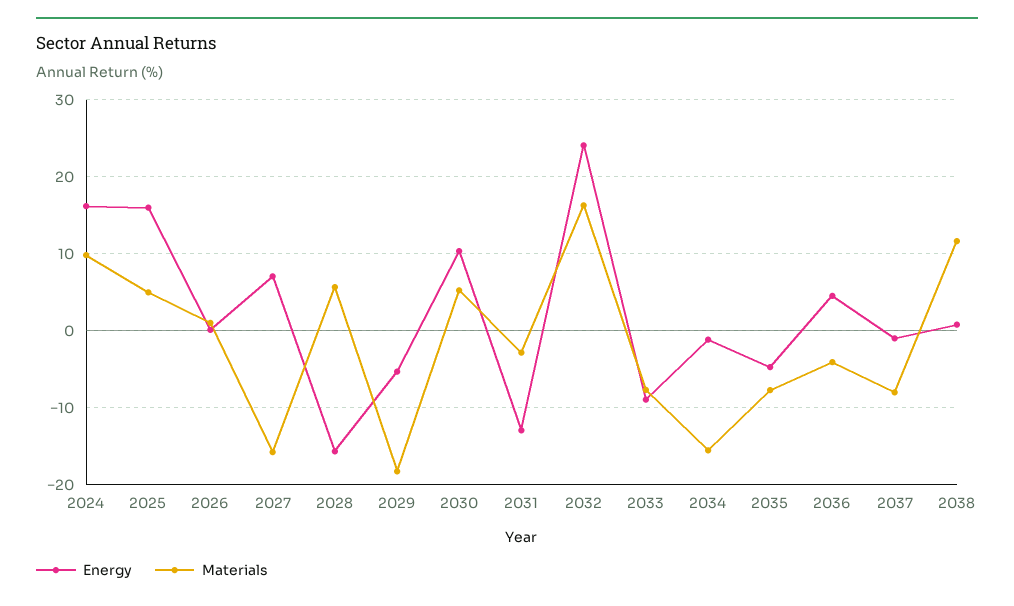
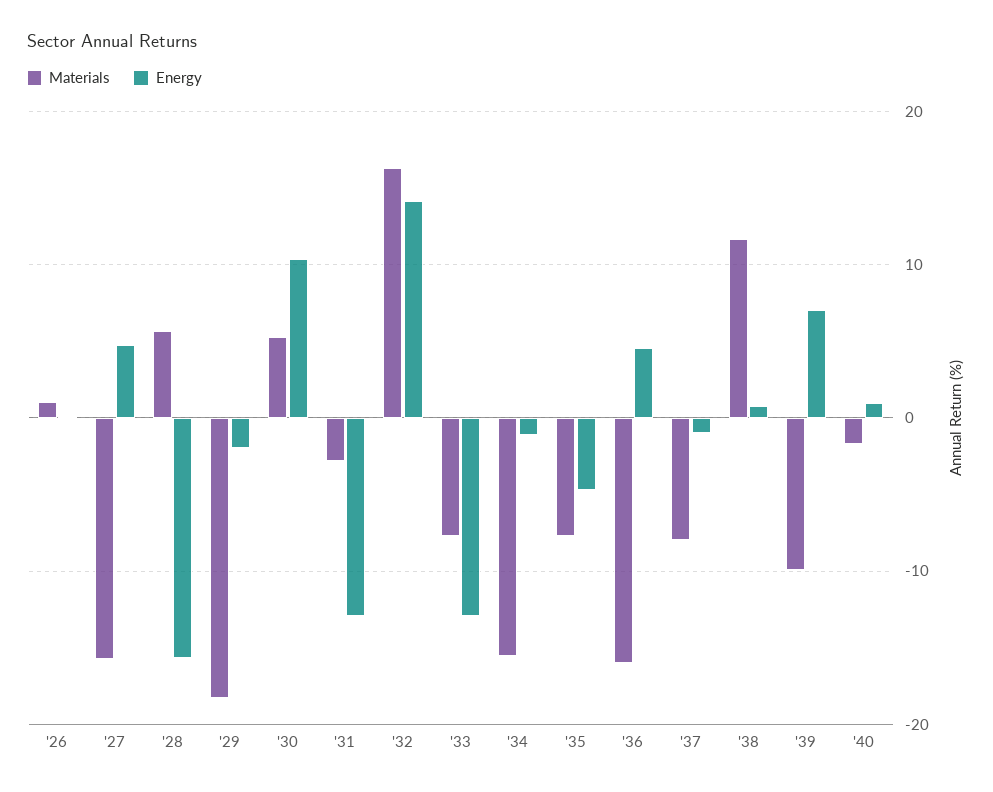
Energy, 2024: 16 -> none
Materials, 2024: 10 -> none
Energy, 2025: 16 -> none
Materials, 2025: 5 -> none
Energy, 2027: 7 -> 5
Energy, 2029: -5 -> -2
Energy, 2032: 24 -> 14
Energy, 2033: -9 -> -13
Materials, 2036: -4 -> -16
Materials, '39: none -> -10
Energy, '39: none -> 7
Materials, '40: none -> -2
Energy, '40: none -> 1

